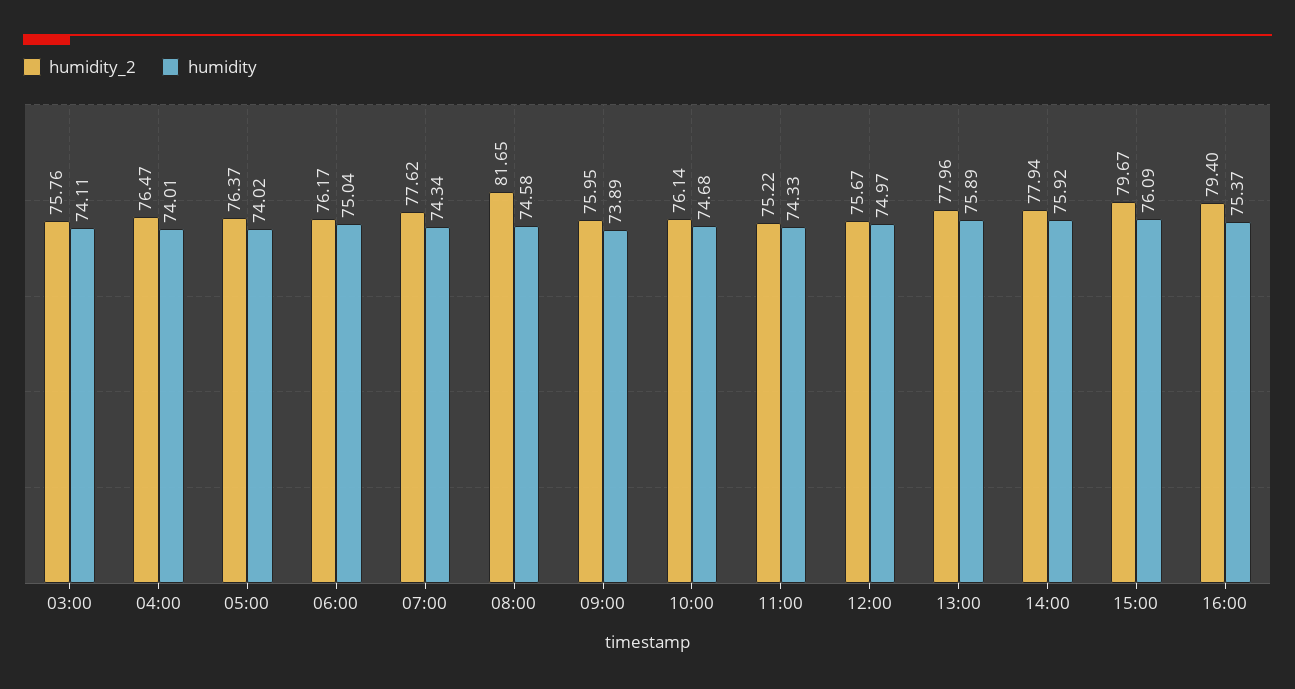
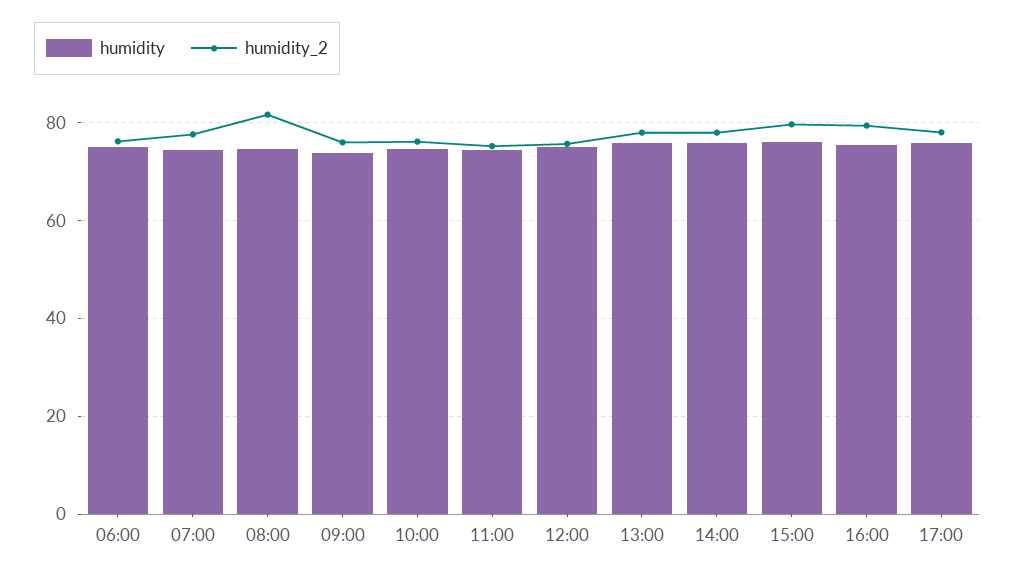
humidity_2, 03:00: 75.76 -> none
humidity, 03:00: 74.11 -> none
humidity_2, 04:00: 76.47 -> none
humidity, 04:00: 74.01 -> none
humidity_2, 05:00: 76.37 -> none
humidity, 05:00: 74.02 -> none
humidity, 17:00: none -> 76
humidity_2, 17:00: none -> 78

